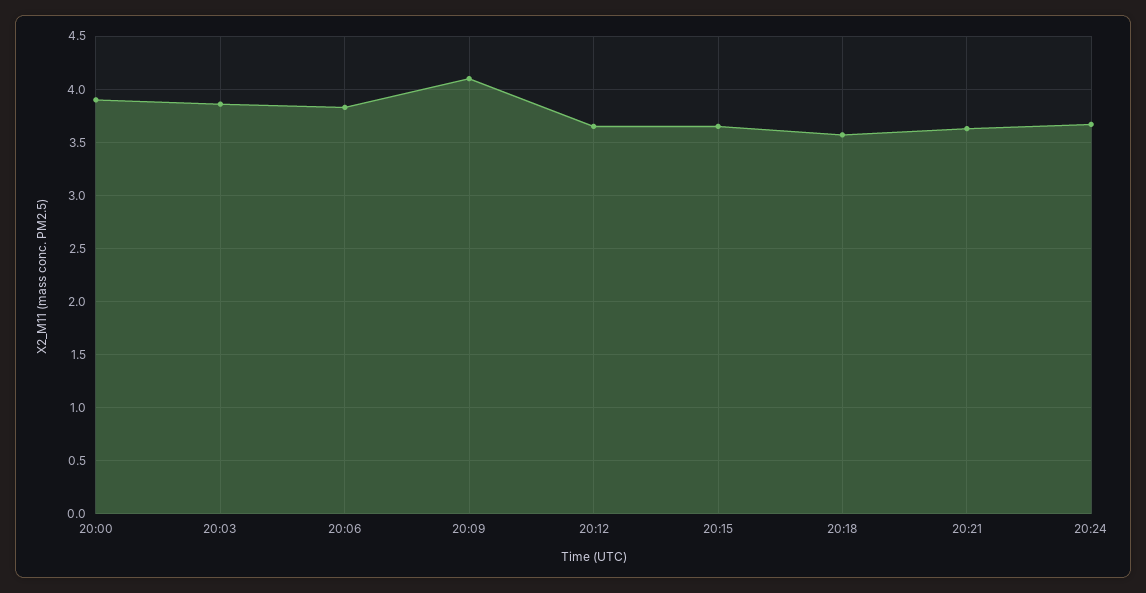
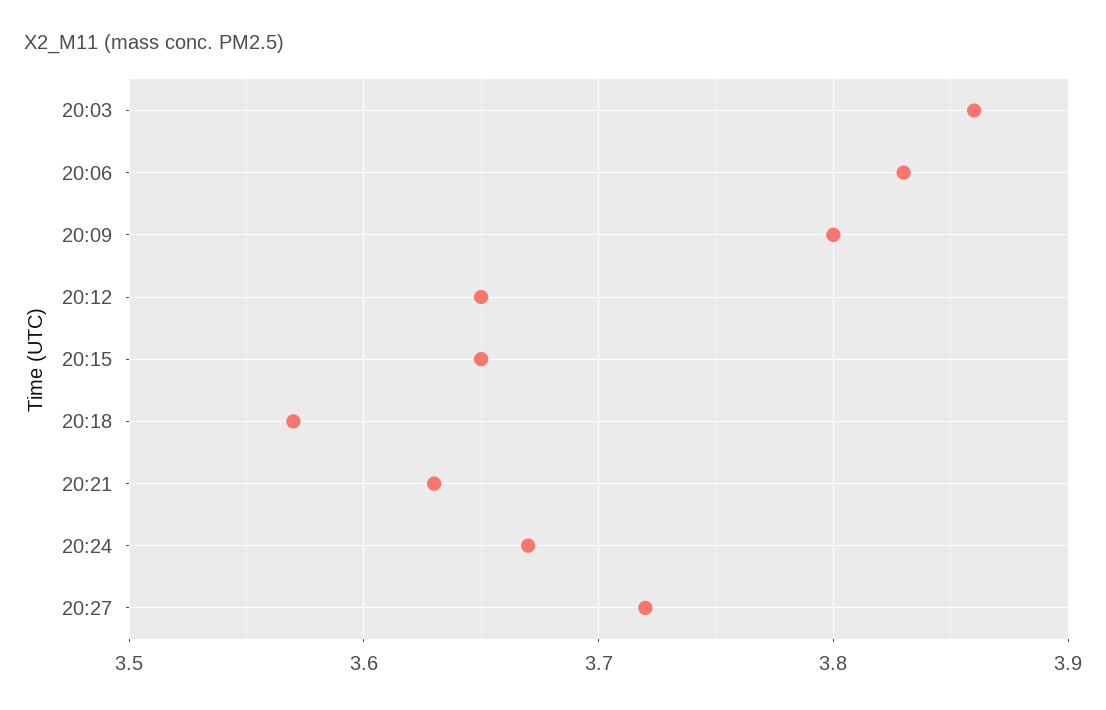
20:00: 3.9 -> none
20:09: 4.1 -> 3.8
20:27: none -> 3.72

